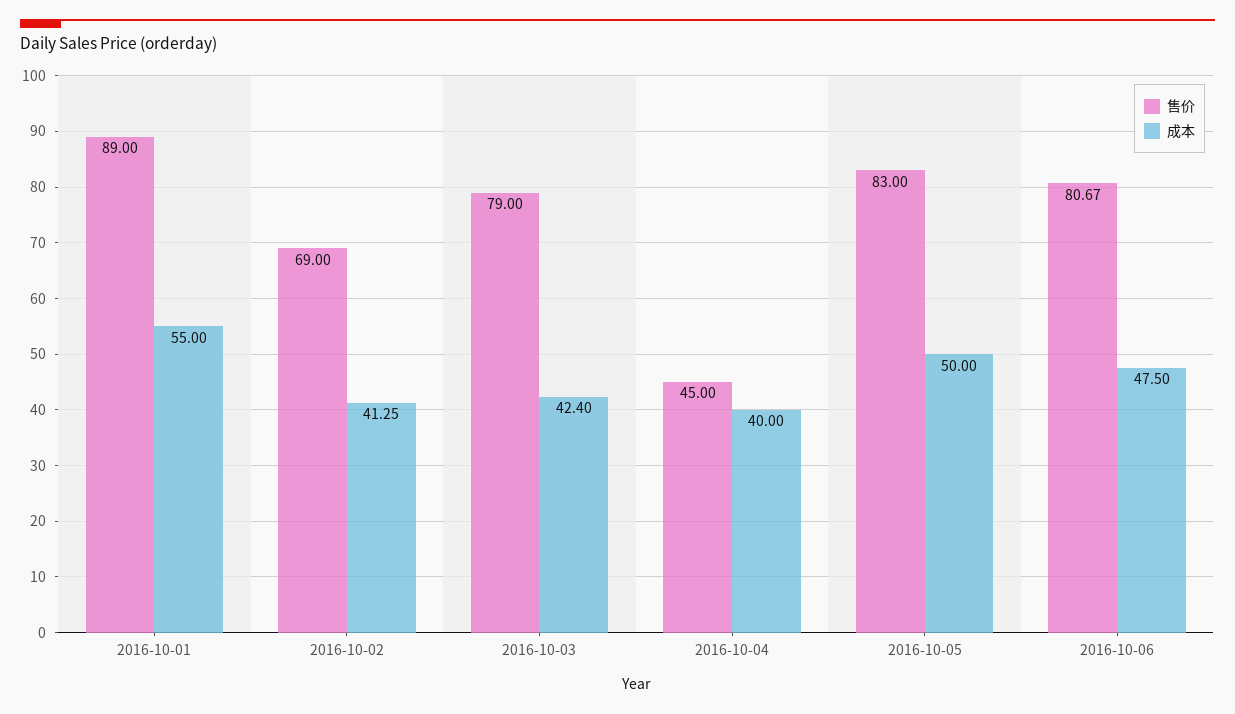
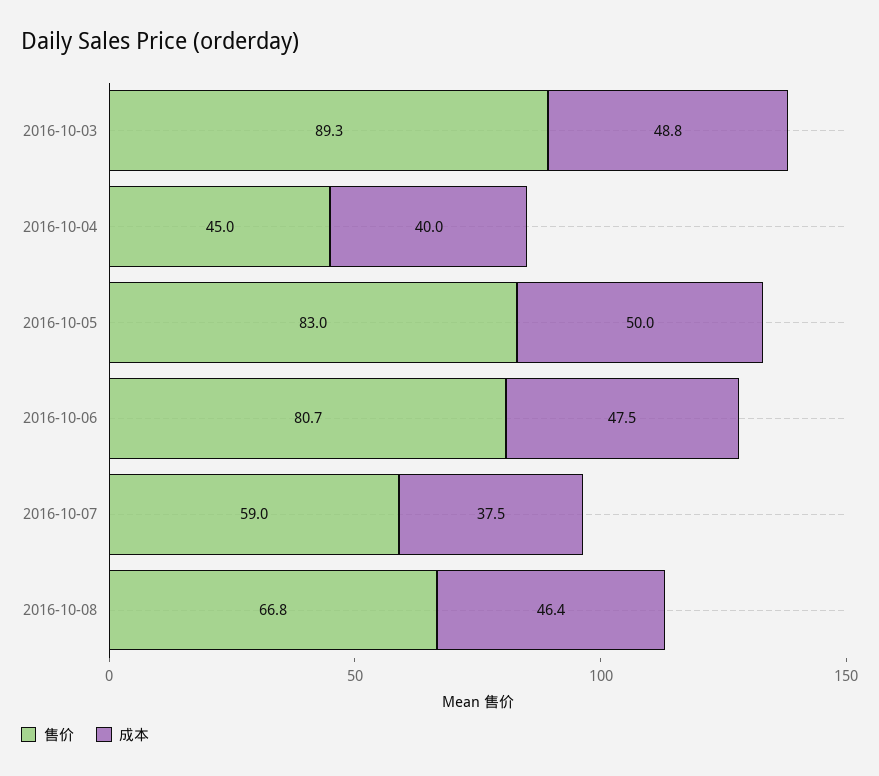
售价, 2016-10-01: 89 -> none
成本, 2016-10-01: 55 -> none
售价, 2016-10-02: 69 -> none
成本, 2016-10-02: 41.25 -> none
售价, 2016-10-03: 79 -> 89.3
成本, 2016-10-03: 42.4 -> 48.8
售价, 2016-10-07: none -> 59
成本, 2016-10-07: none -> 37.5
售价, 2016-10-08: none -> 66.8
成本, 2016-10-08: none -> 46.4

